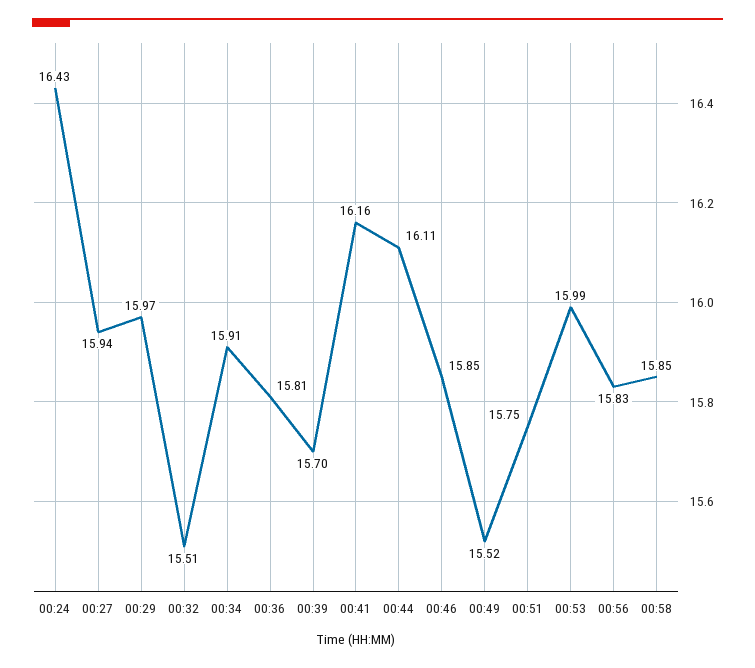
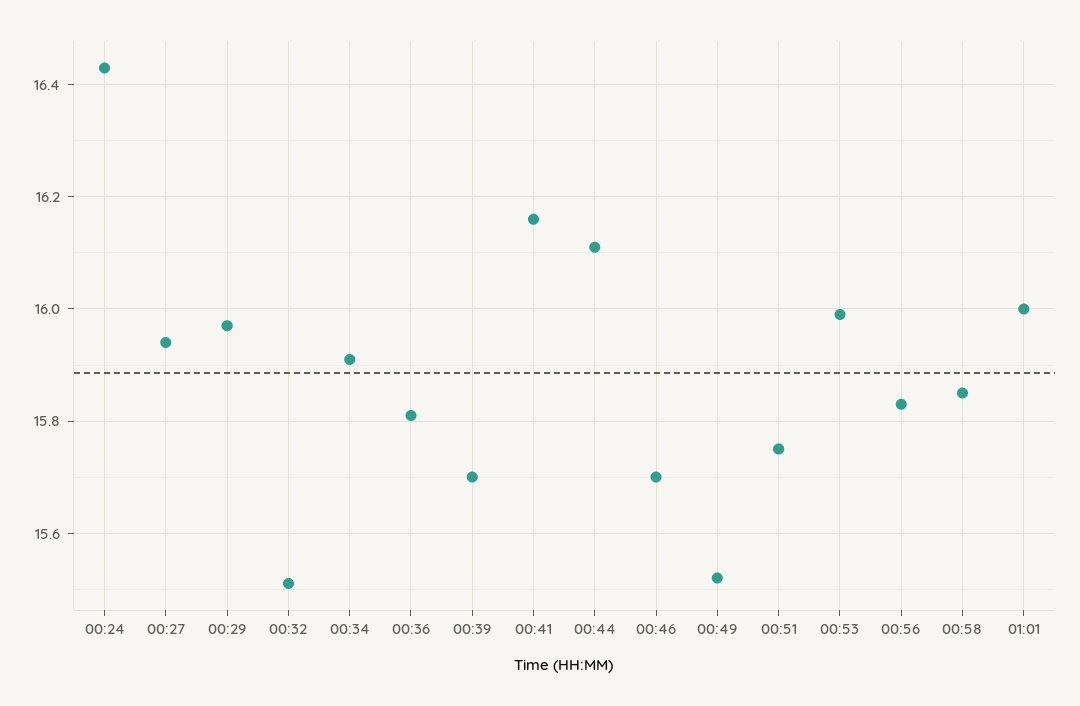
00:46: 15.85 -> 15.7
01:01: none -> 16

